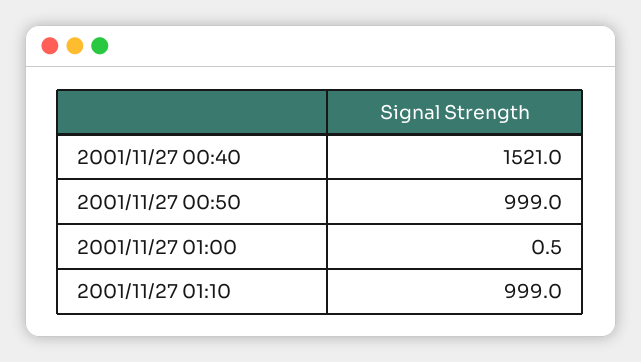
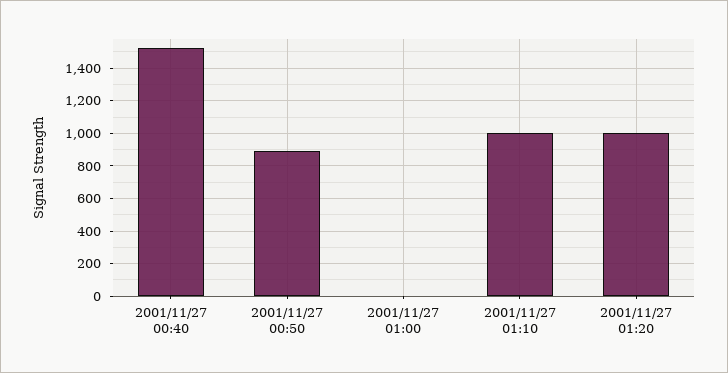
2001/11/27 00:50: 999 -> 900
2001/11/27 01:20: none -> 1000

